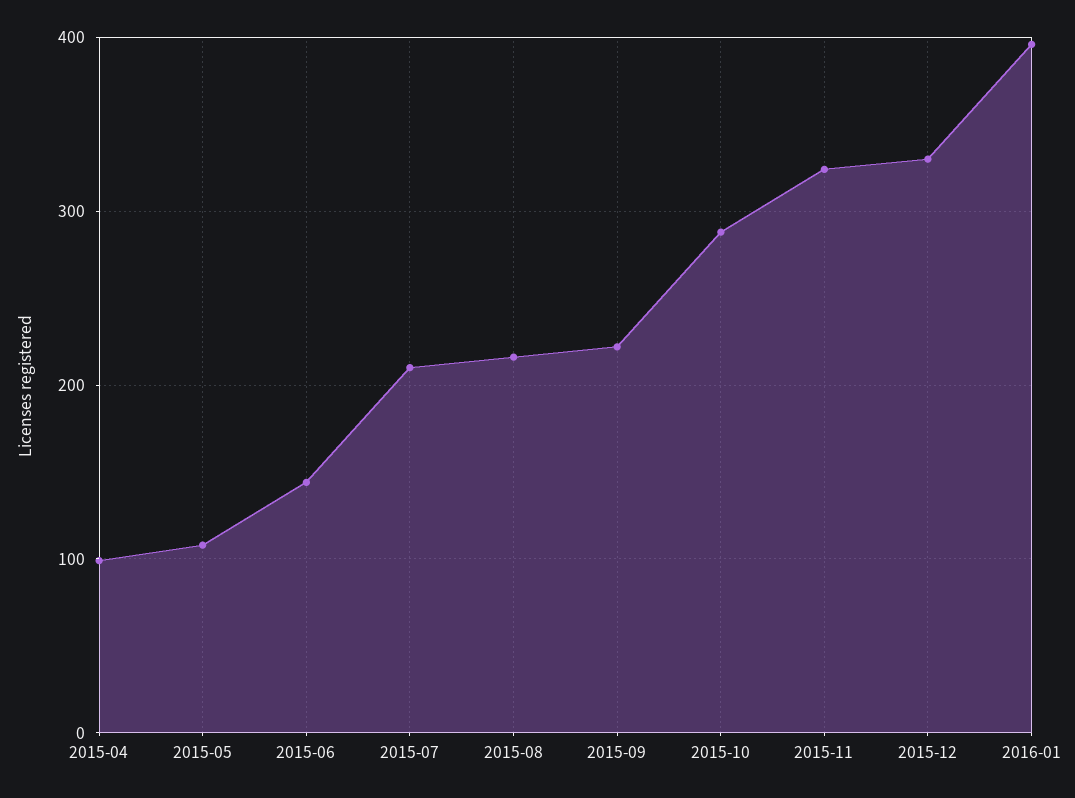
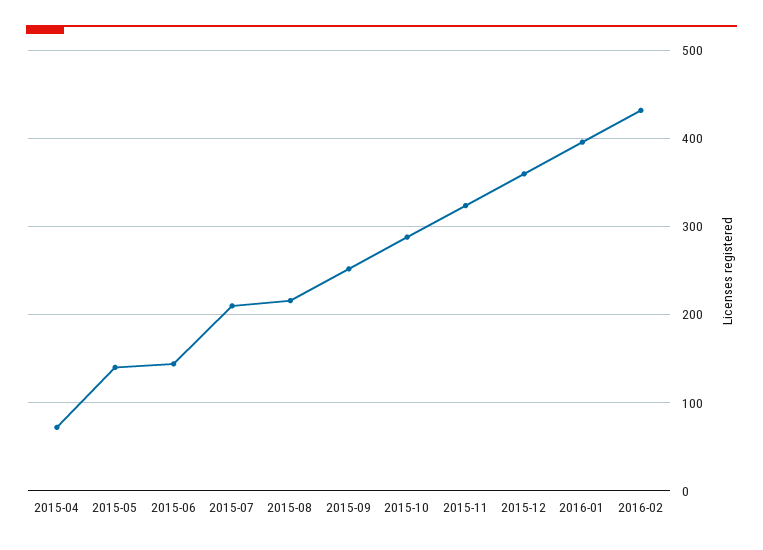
2015-04: 100 -> 70
2015-05: 110 -> 140
2015-09: 220 -> 250
2015-12: 330 -> 360
2016-02: none -> 430

